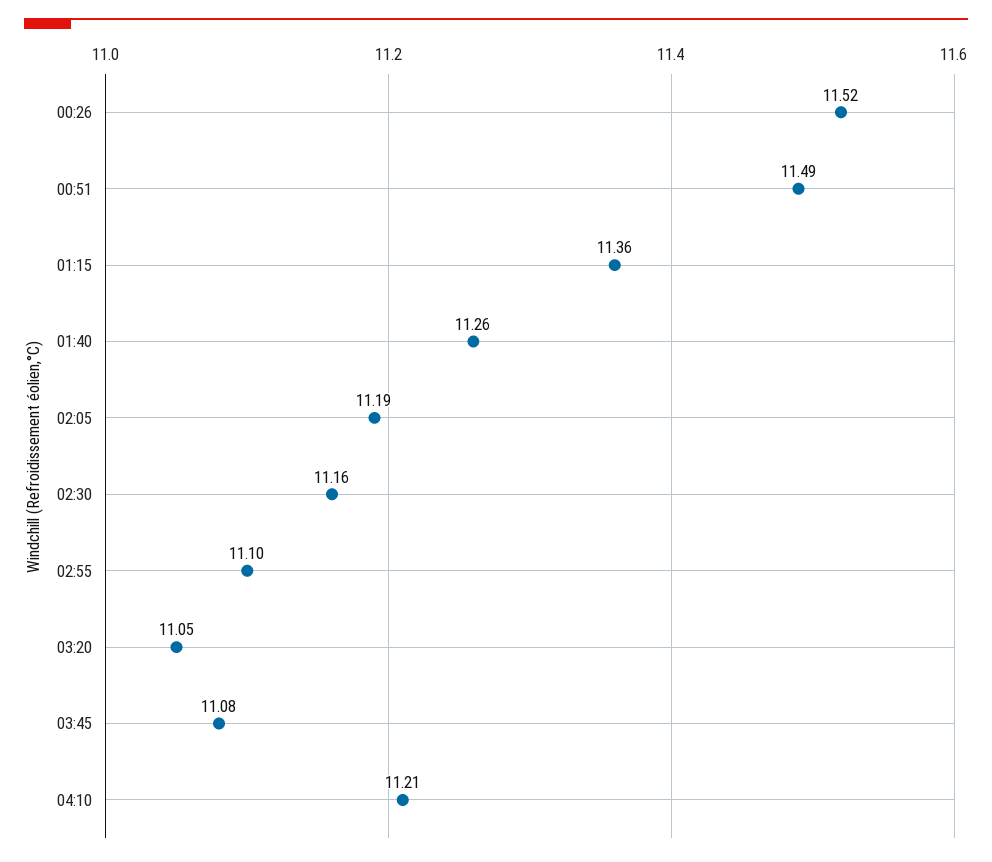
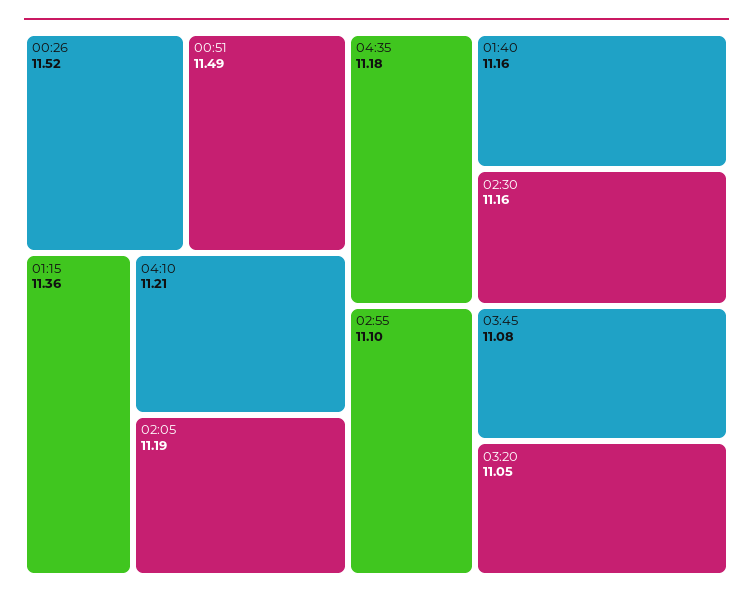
01:40: 11.26 -> 11.16
04:35: none -> 11.18

